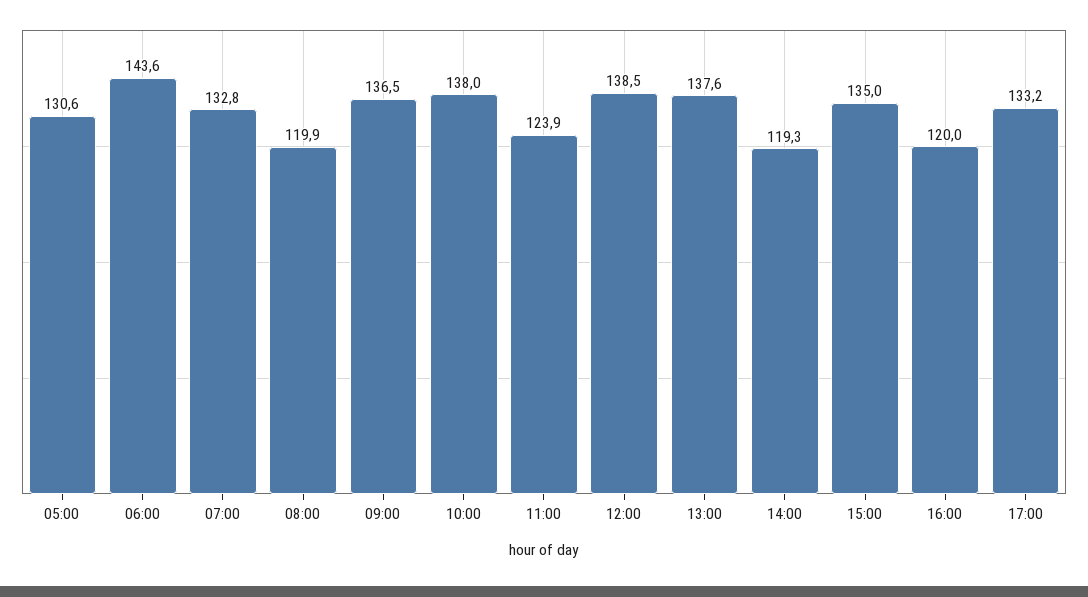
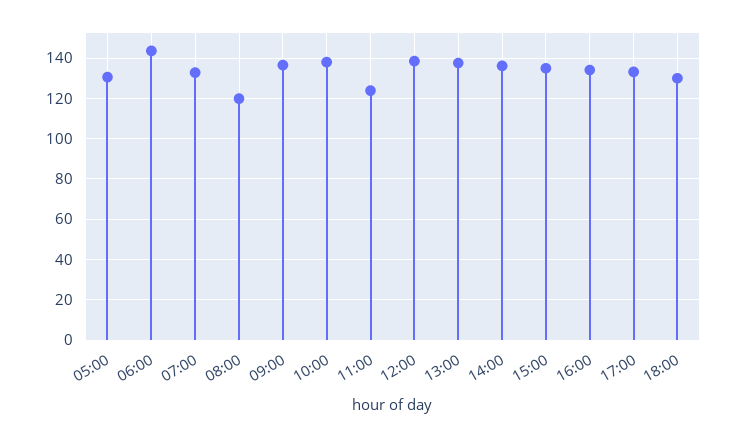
14:00: 119.3 -> 135
16:00: 120 -> 135
18:00: none -> 130

